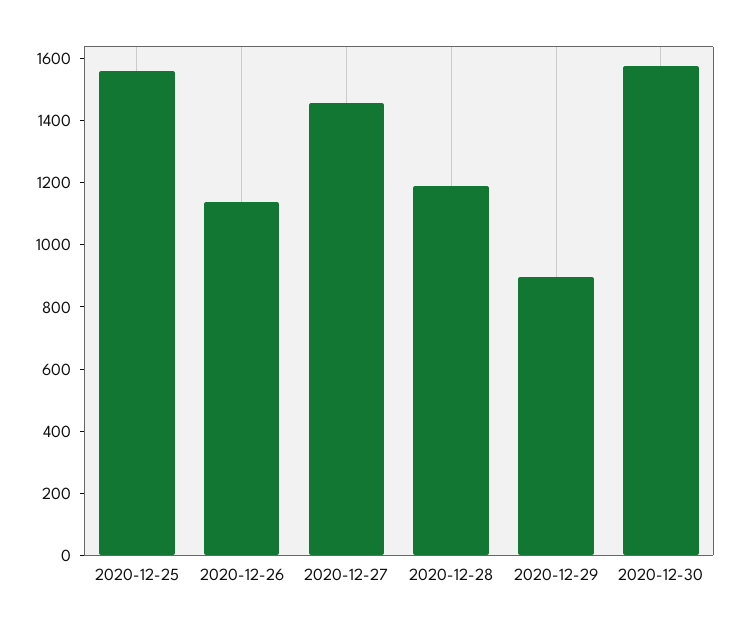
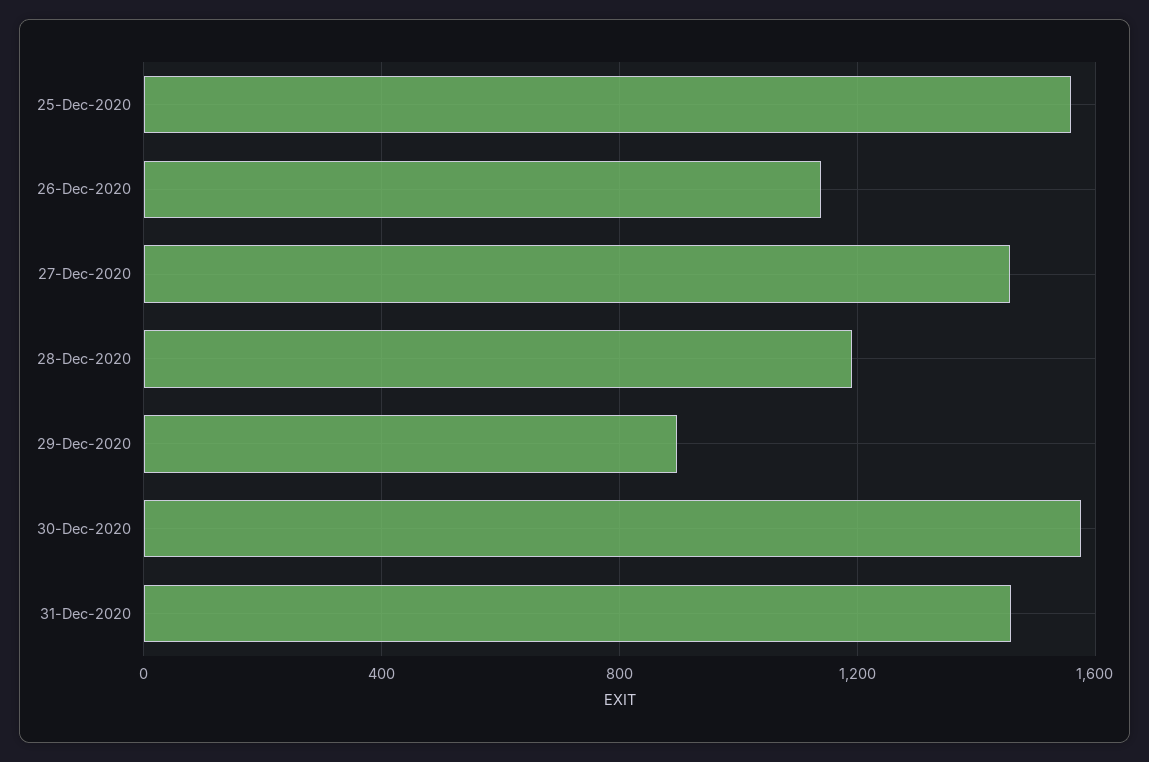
31-Dec-2020: none -> 1450

